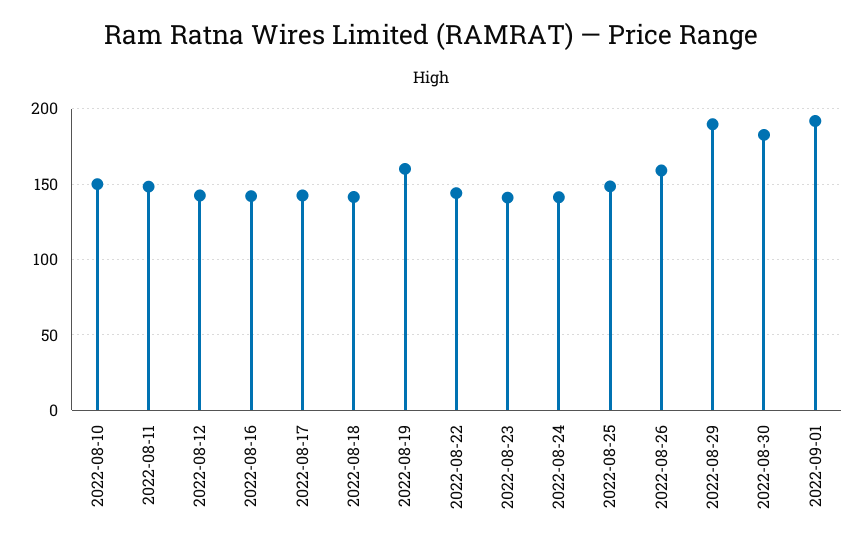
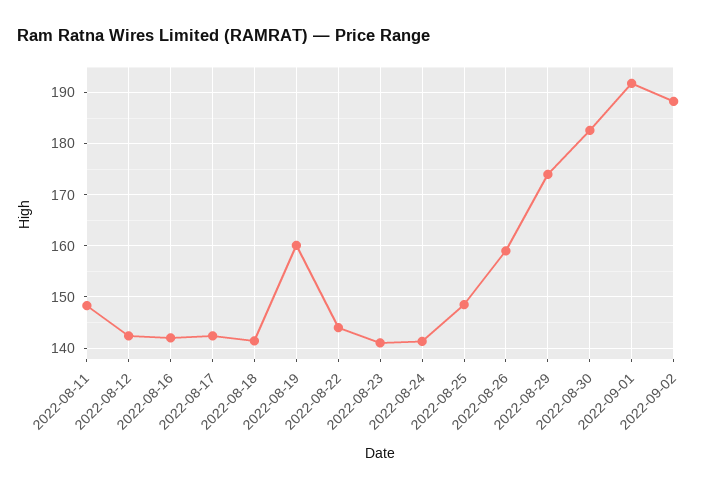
2022-08-10: 150 -> none
2022-08-29: 190 -> 174
2022-09-02: none -> 188

